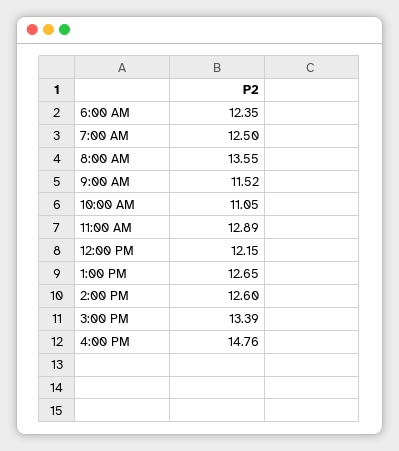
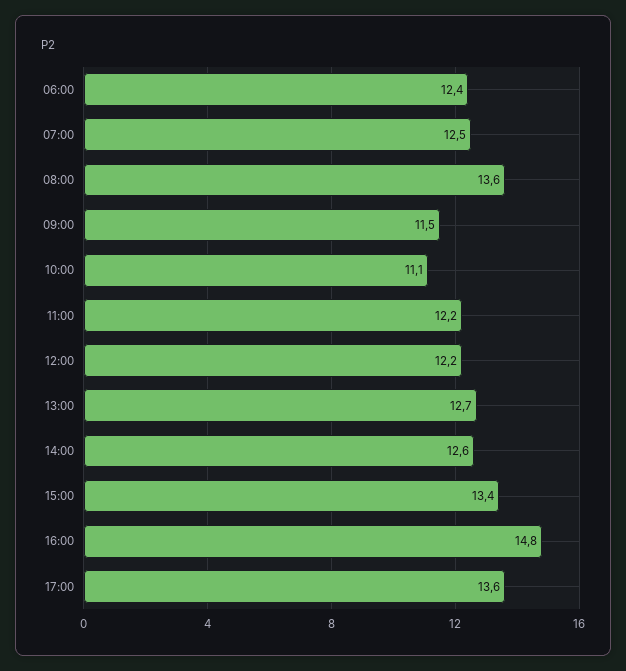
11:00 AM: 12.89 -> 12.2
17:00: none -> 13.6

